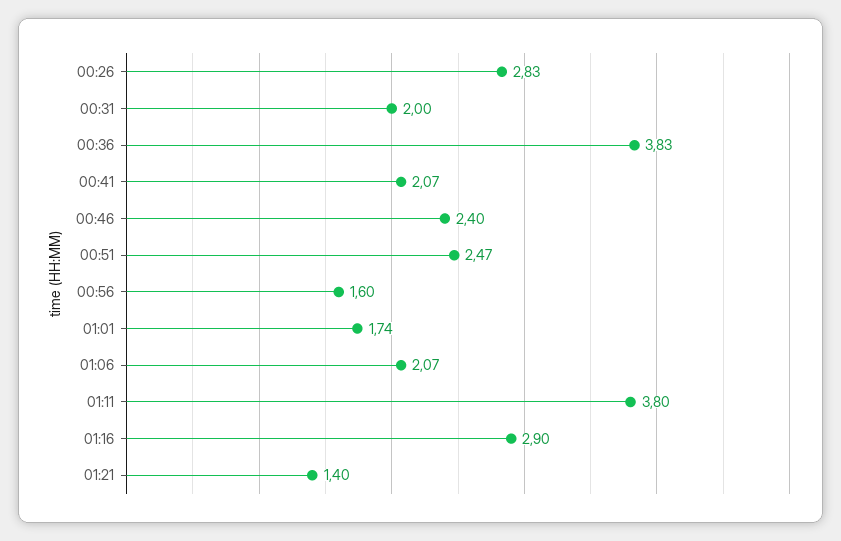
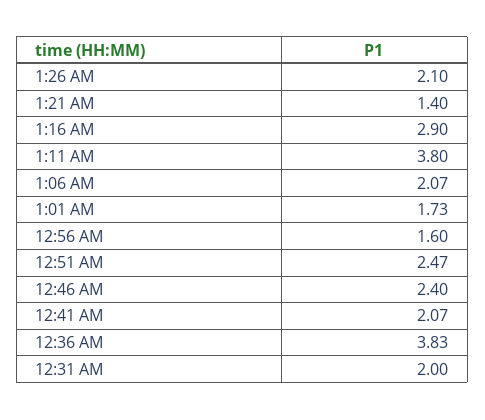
00:26: 2.83 -> none
01:01: 1.74 -> 1.73
1:26 AM: none -> 2.1

